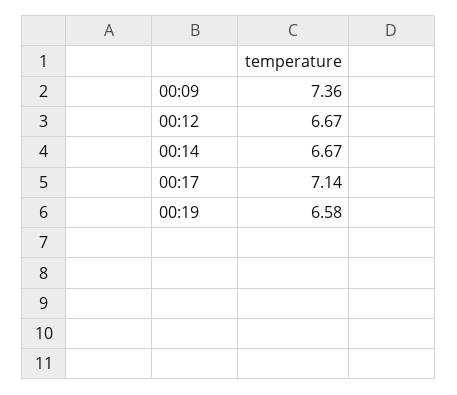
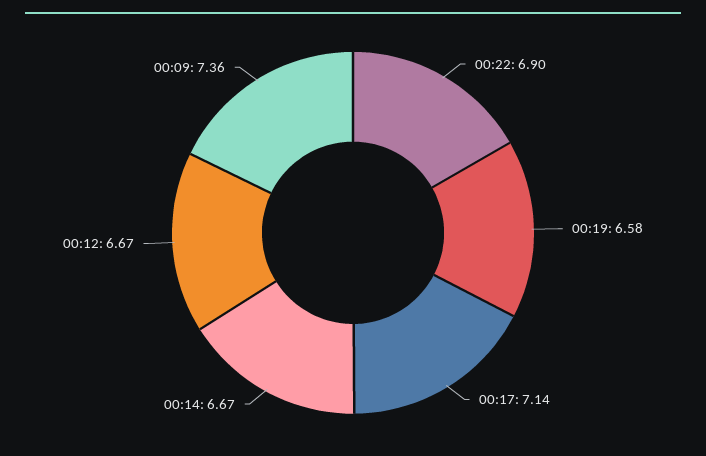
00:22: none -> 6.9

